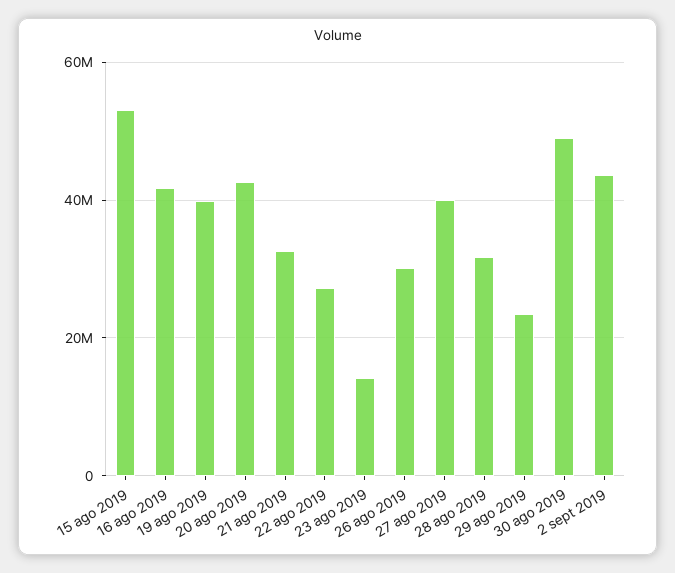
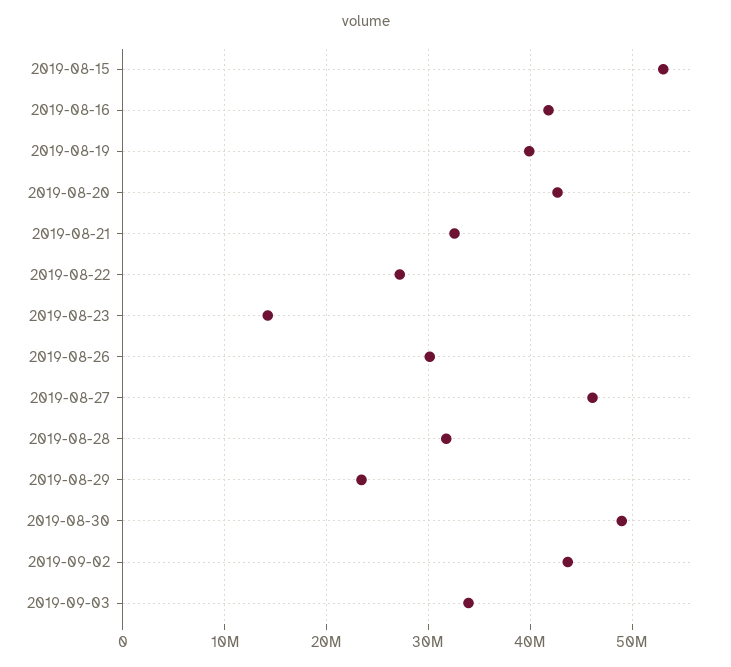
27 ago 2019: 40000000 -> 46000000
2019-09-03: none -> 34000000

